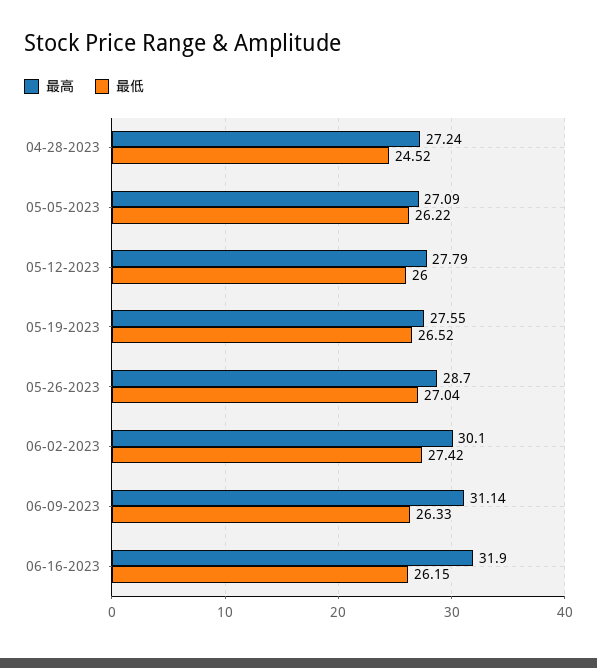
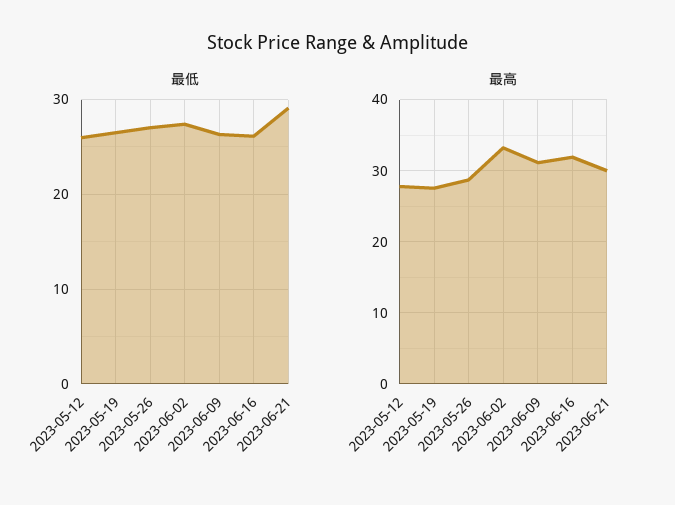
最高, 04-28-2023: 27.24 -> none
最低, 04-28-2023: 24.52 -> none
最高, 05-05-2023: 27.09 -> none
最低, 05-05-2023: 26.22 -> none
最高, 06-02-2023: 30.1 -> 33
最低, 2023-06-21: none -> 29
最高, 2023-06-21: none -> 30

